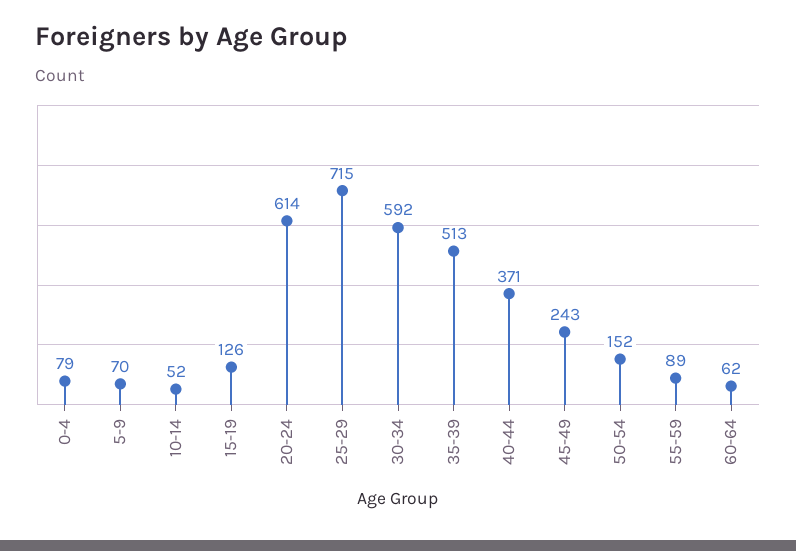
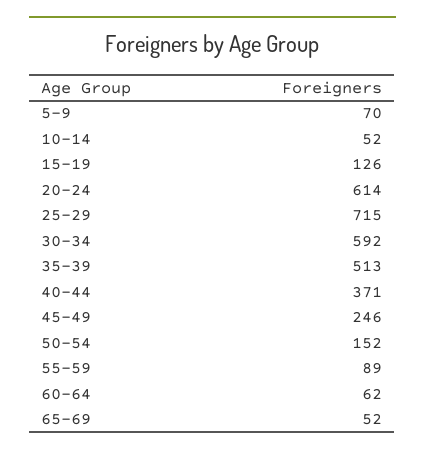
0-4: 79 -> none
45-49: 243 -> 246
65-69: none -> 52

